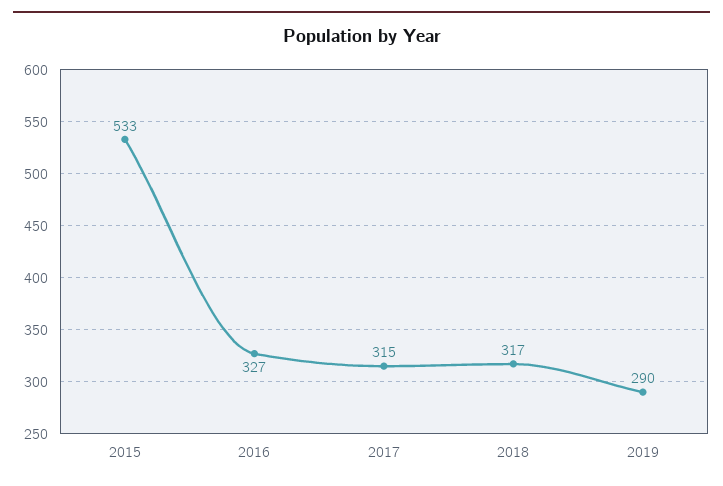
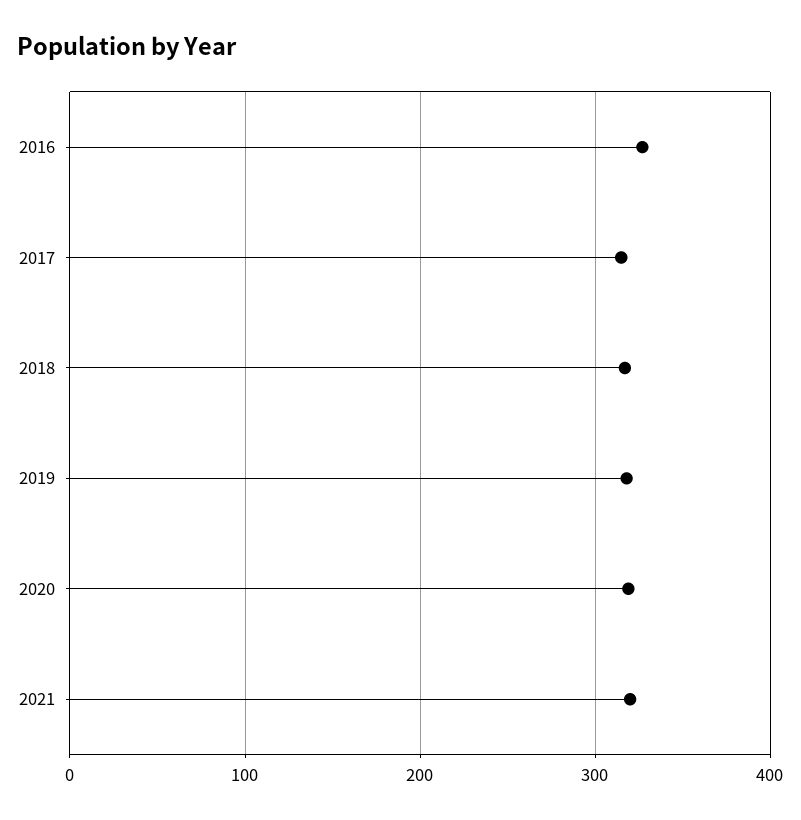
2015: 533 -> none
2019: 290 -> 320
2020: none -> 320
2021: none -> 320

